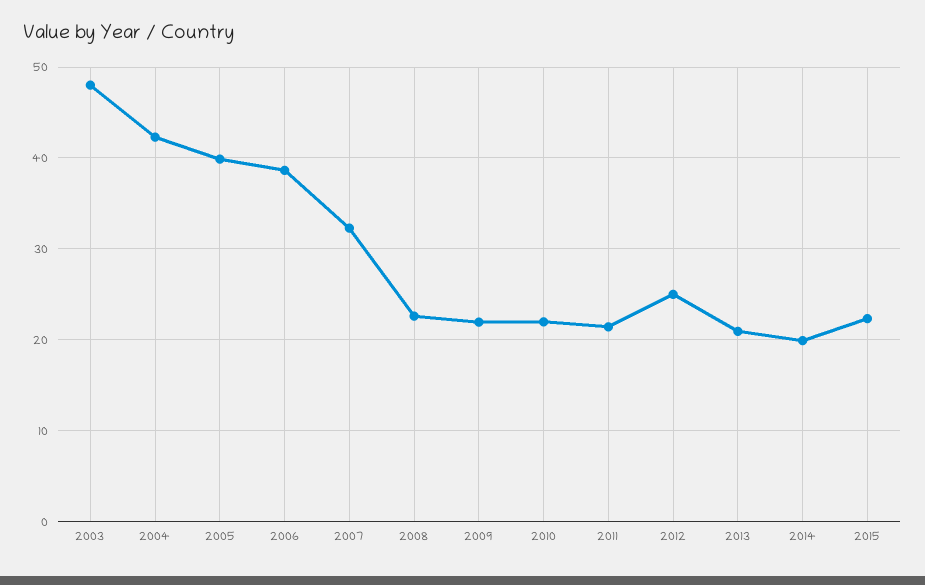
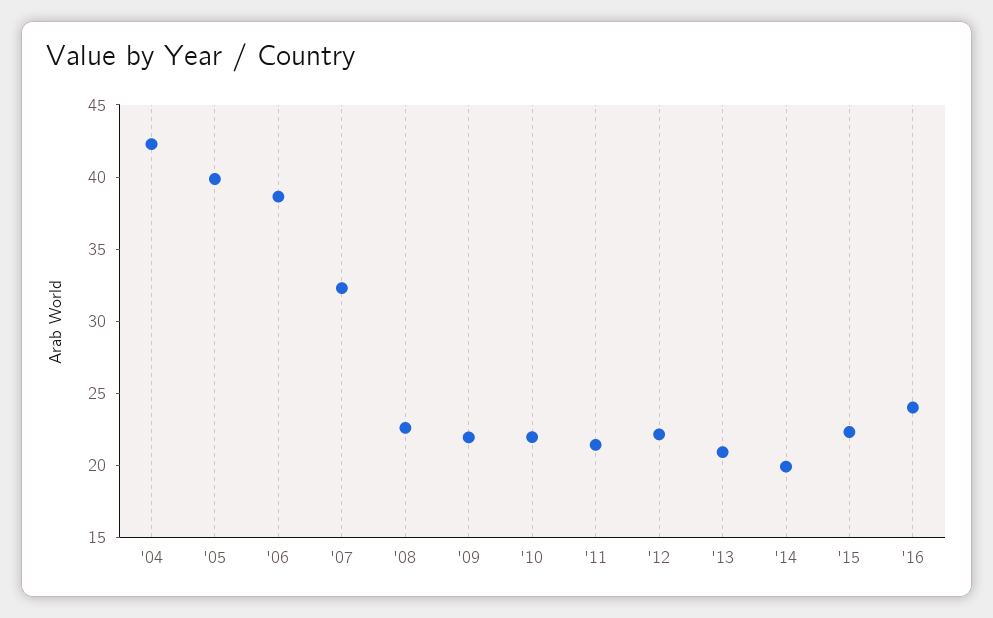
2003: 48 -> none
2012: 25 -> 22
'16: none -> 24

